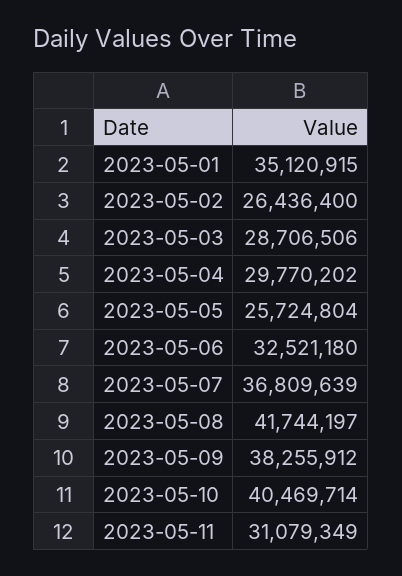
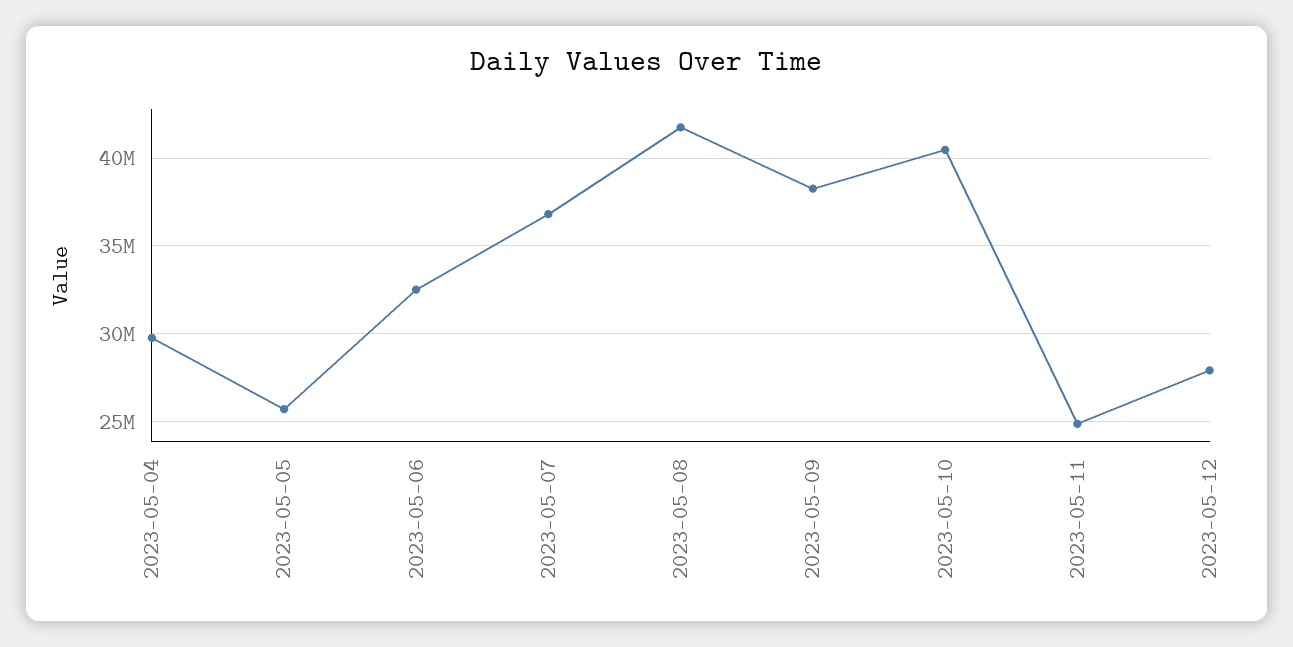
2023-05-01: 35120915 -> none
2023-05-02: 26436400 -> none
2023-05-03: 28706506 -> none
2023-05-11: 31079349 -> 25000000
2023-05-12: none -> 28000000

